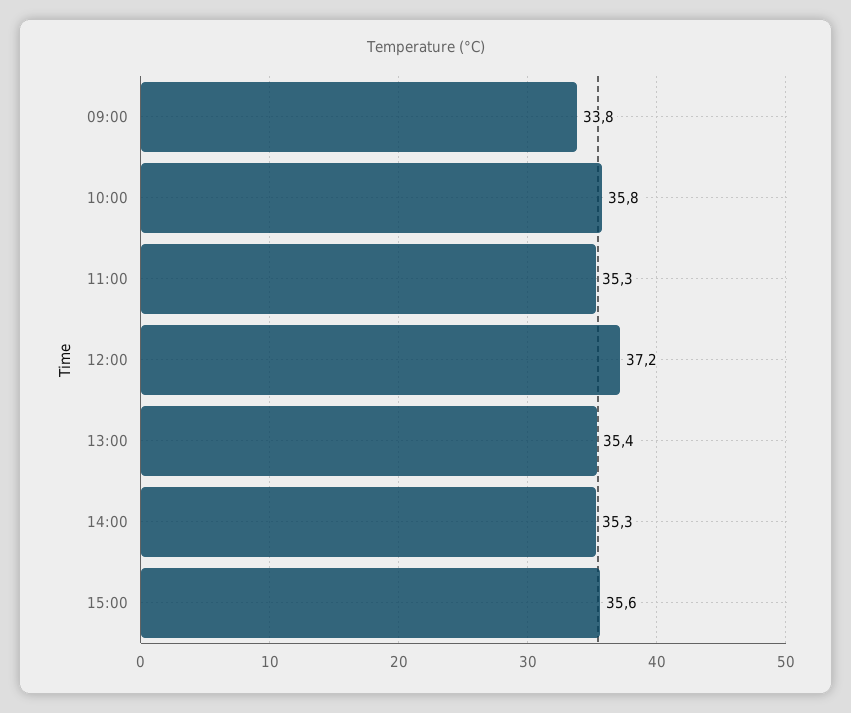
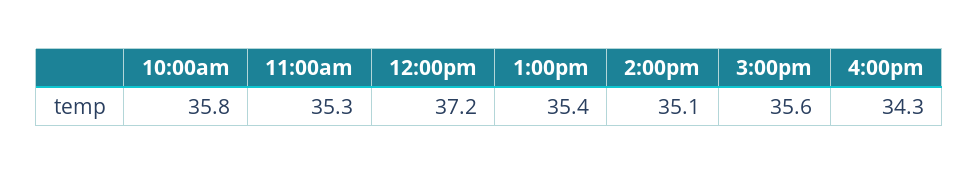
09:00: 33.8 -> none
14:00: 35.3 -> 35.1
4:00pm: none -> 34.3

